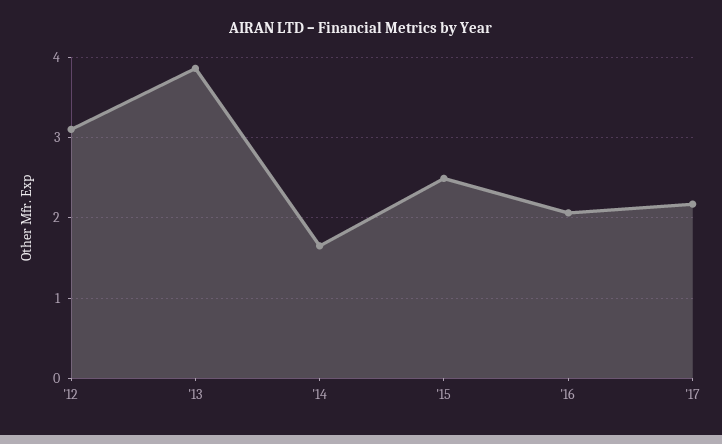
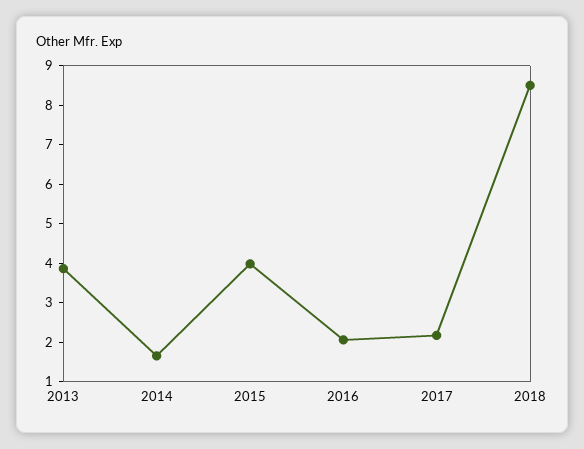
'12: 3.1 -> none
'15: 2.5 -> 4
2018: none -> 8.5

